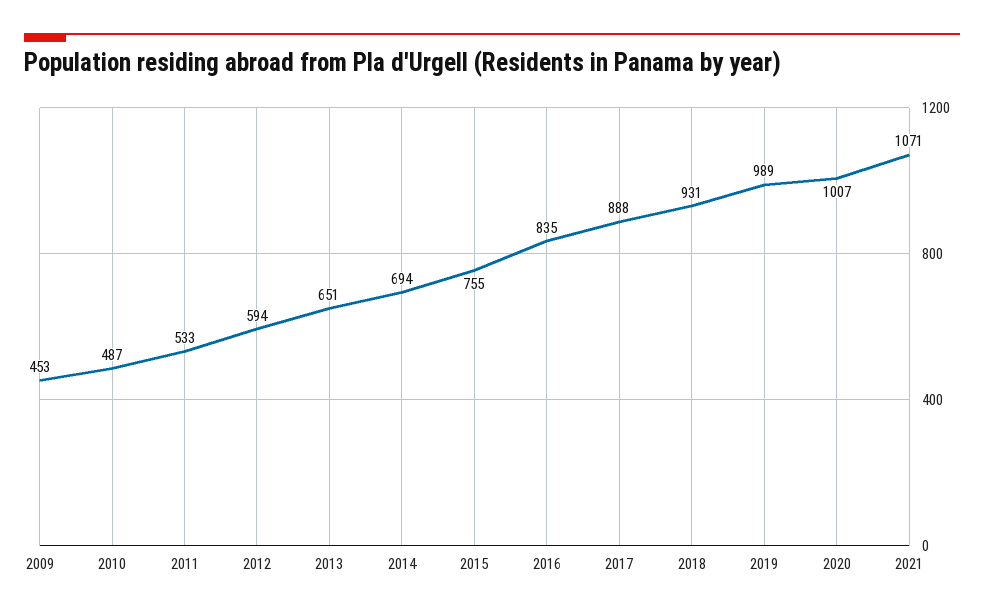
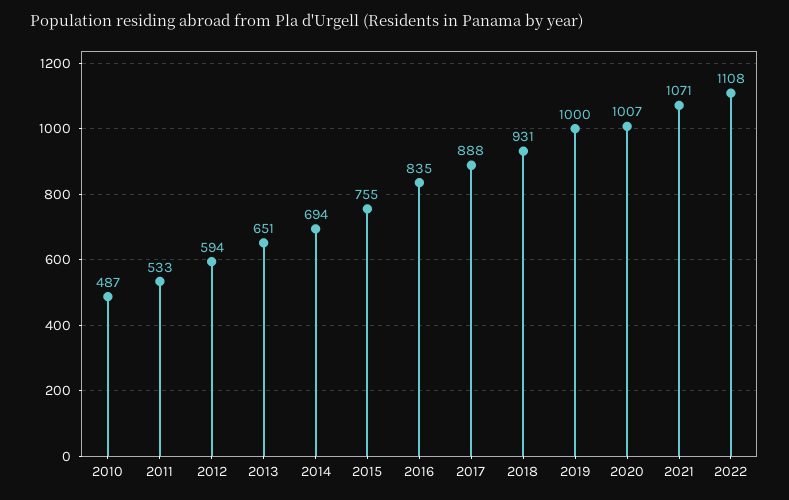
2009: 453 -> none
2019: 989 -> 1000
2022: none -> 1108

